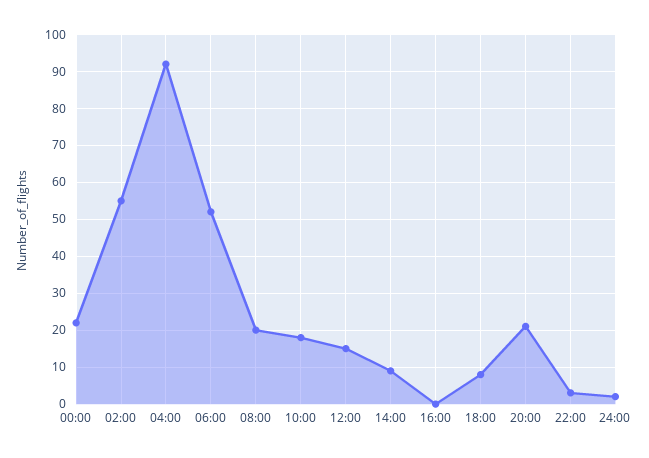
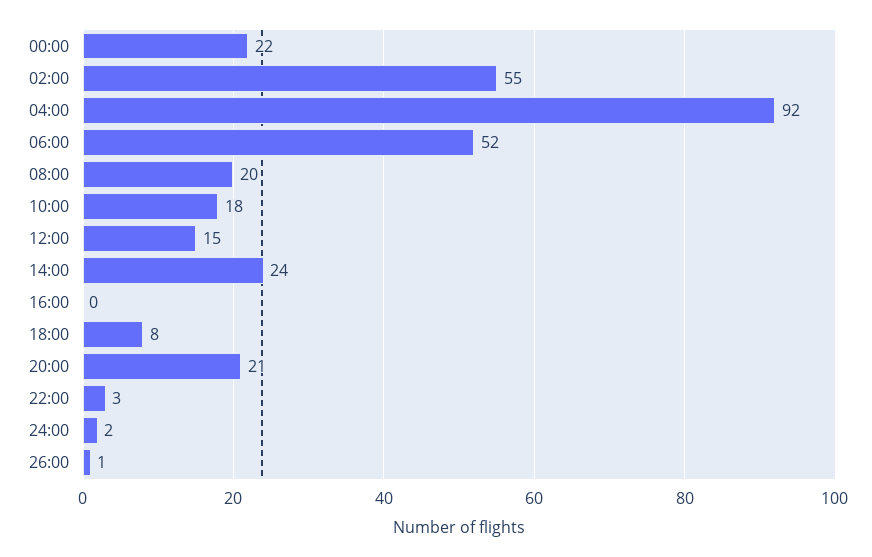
14:00: 10 -> 24
26:00: none -> 1

